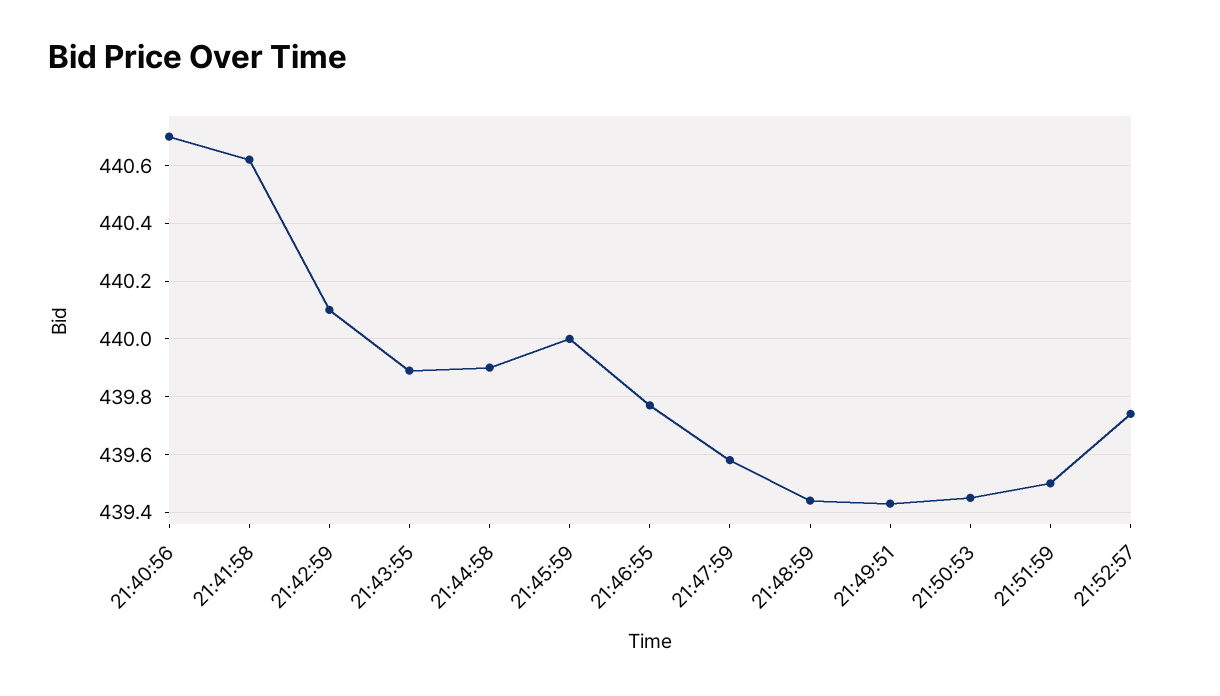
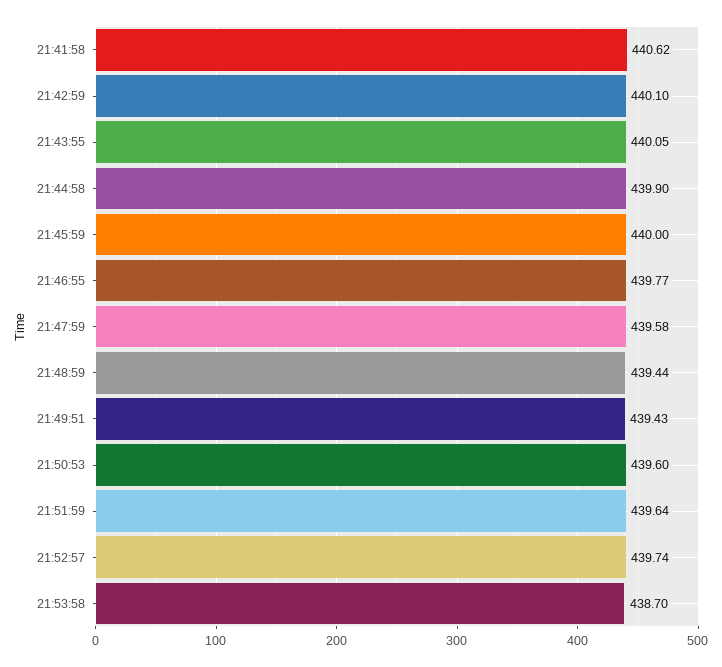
21:40:56: 440.7 -> none
21:43:55: 439.9 -> 440.05
21:50:53: 439.45 -> 439.6
21:51:59: 439.5 -> 439.64
21:53:58: none -> 438.7

